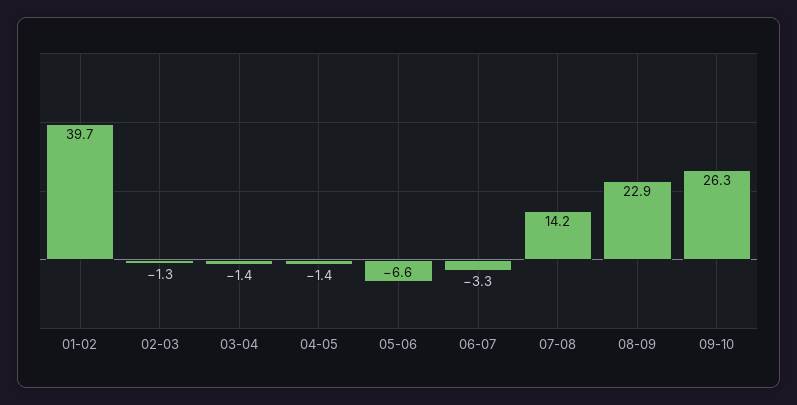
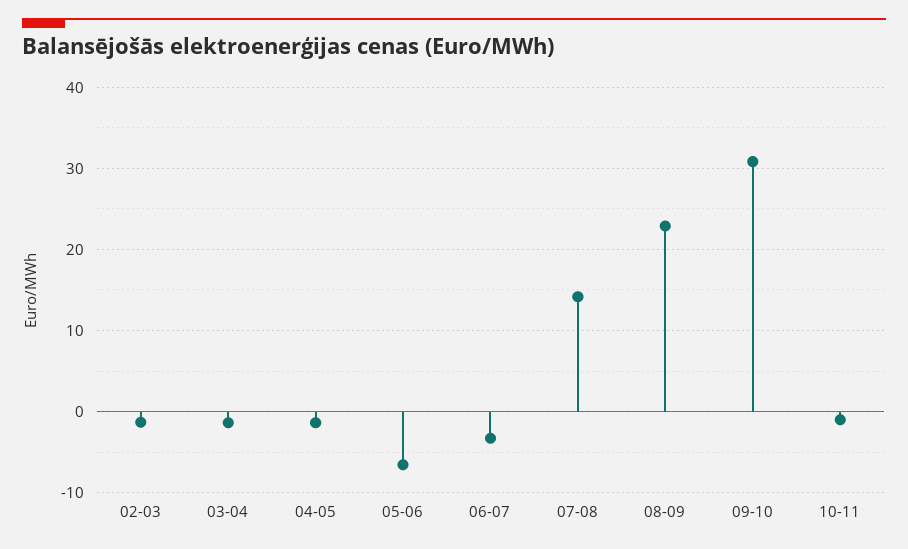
01-02: 39.7 -> none
09-10: 26.3 -> 31
10-11: none -> -1

